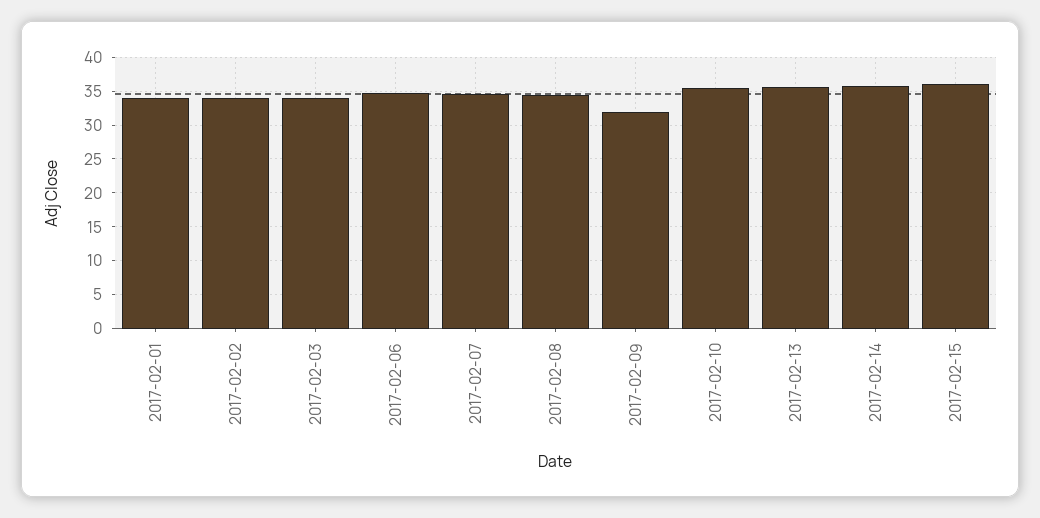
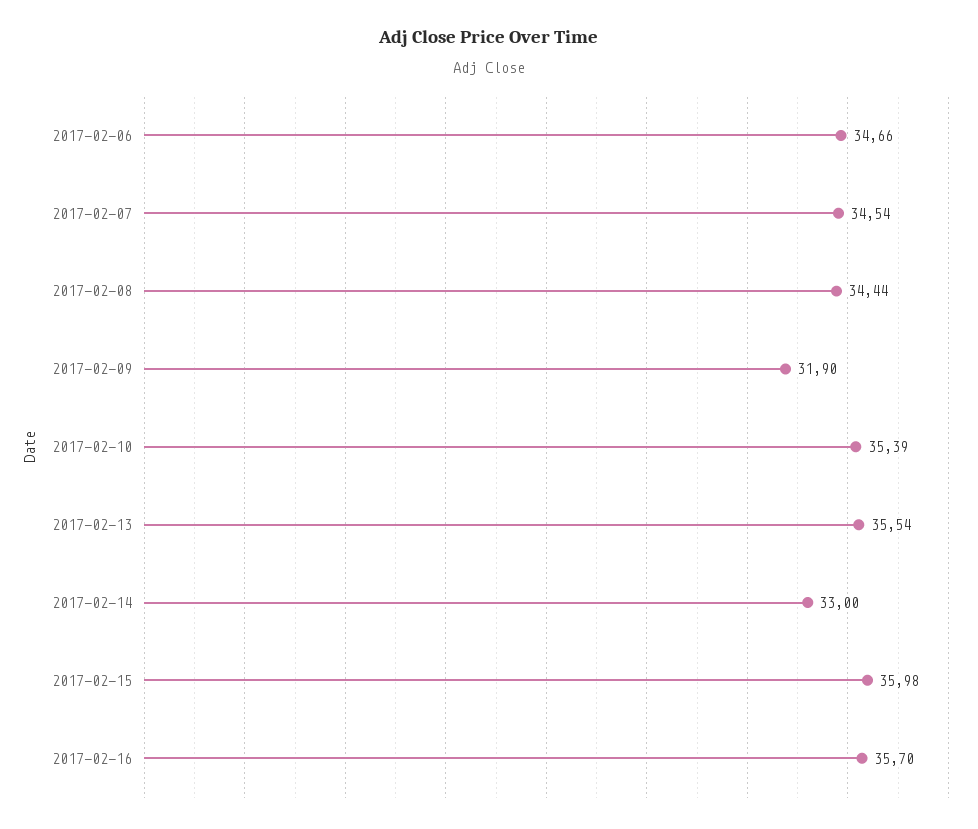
2017-02-01: 34 -> none
2017-02-02: 34 -> none
2017-02-03: 34 -> none
2017-02-14: 36 -> 33
2017-02-16: none -> 35.7

